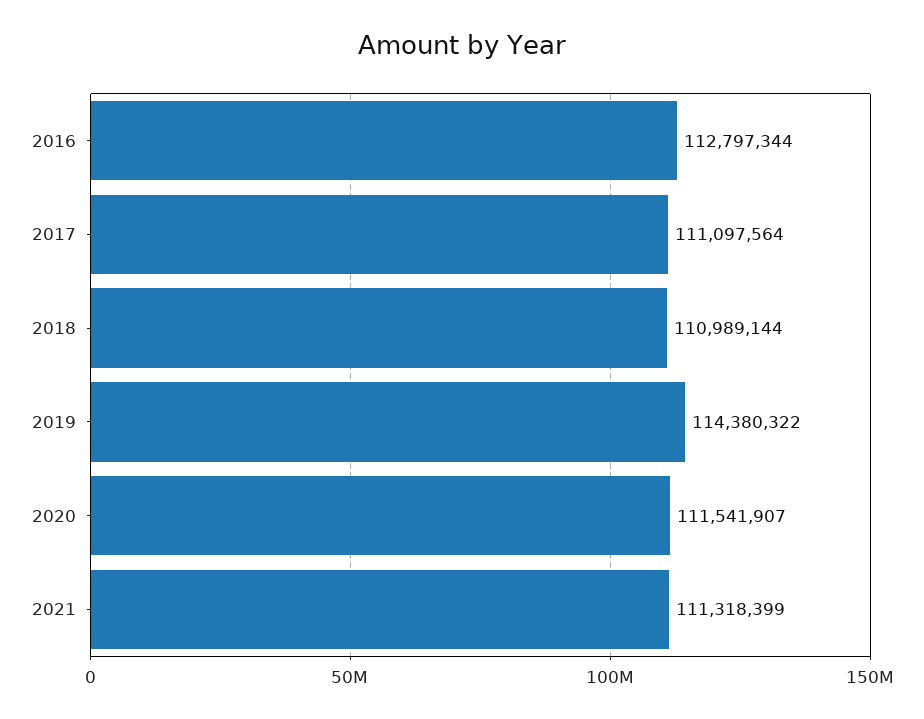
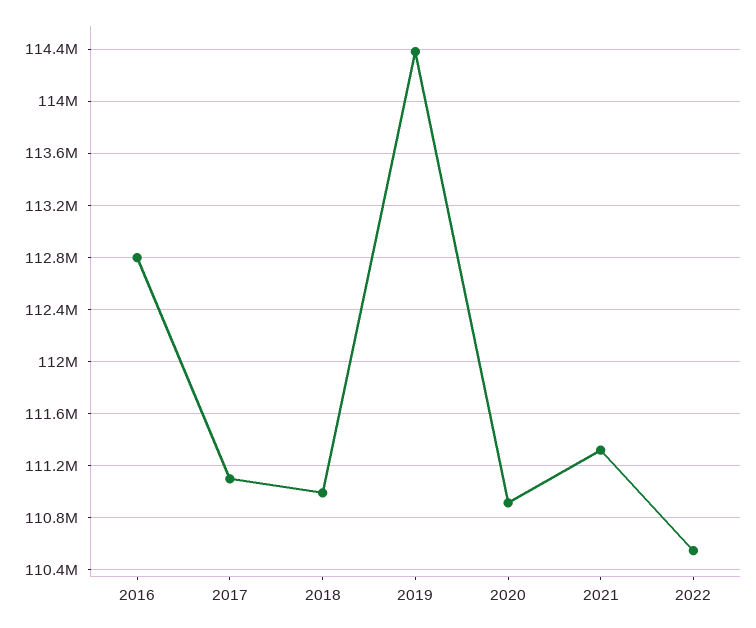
2020: 111541907 -> 110900000
2022: none -> 110550000

